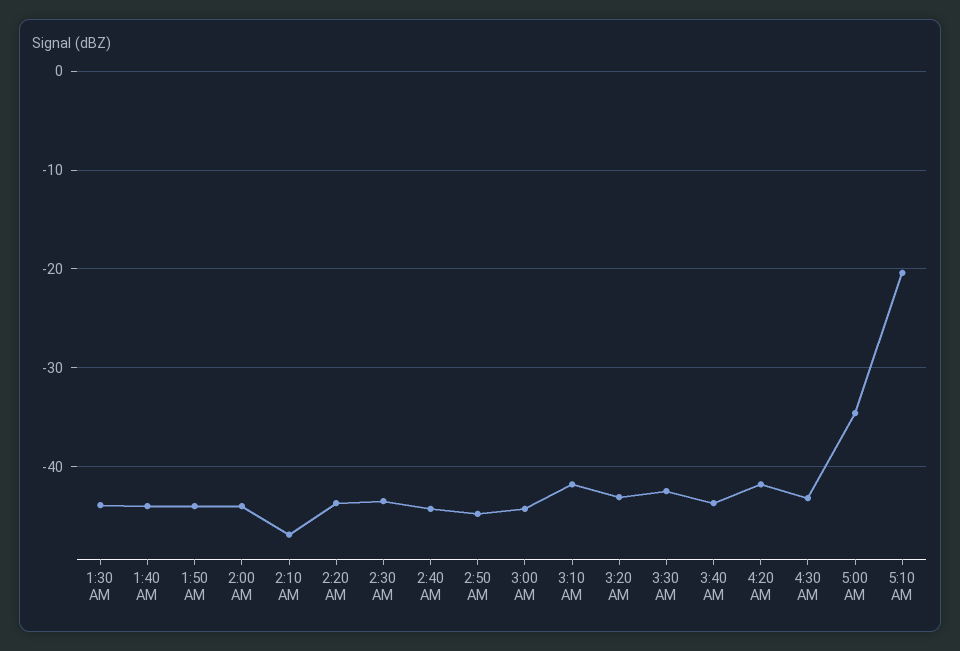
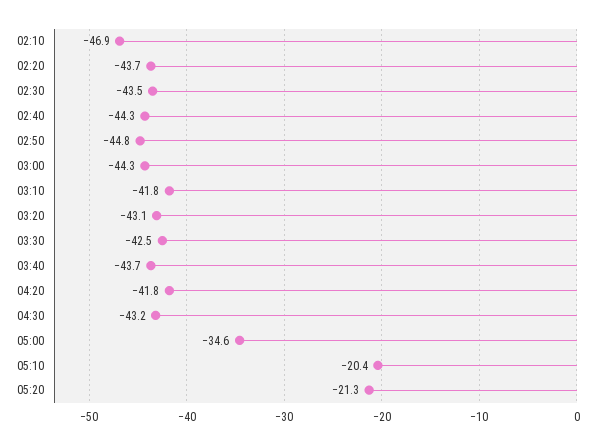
1:30 AM: -44 -> none
1:40 AM: -44 -> none
1:50 AM: -44 -> none
2:00 AM: -44 -> none
05:20: none -> -21.3

